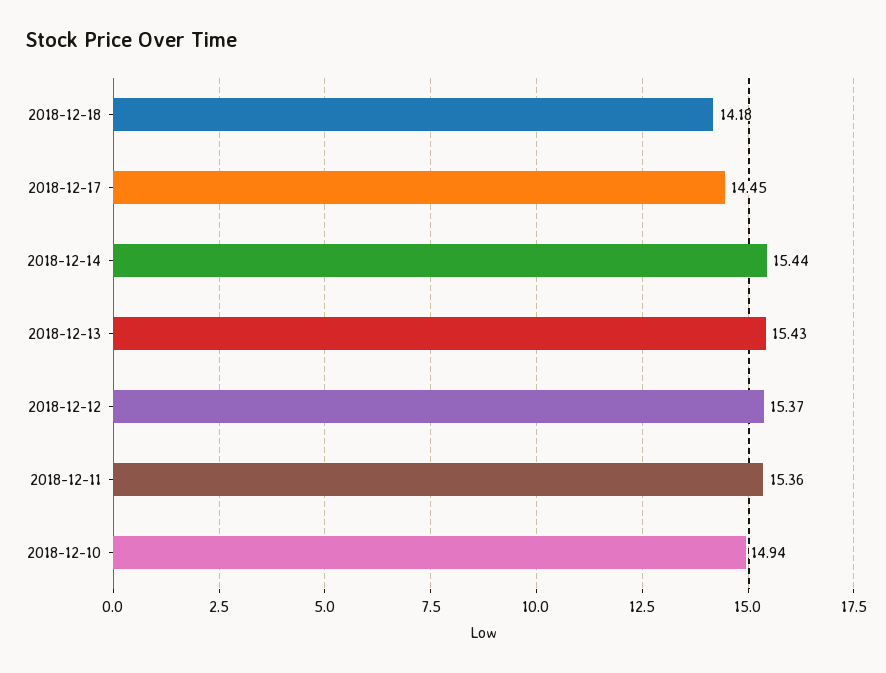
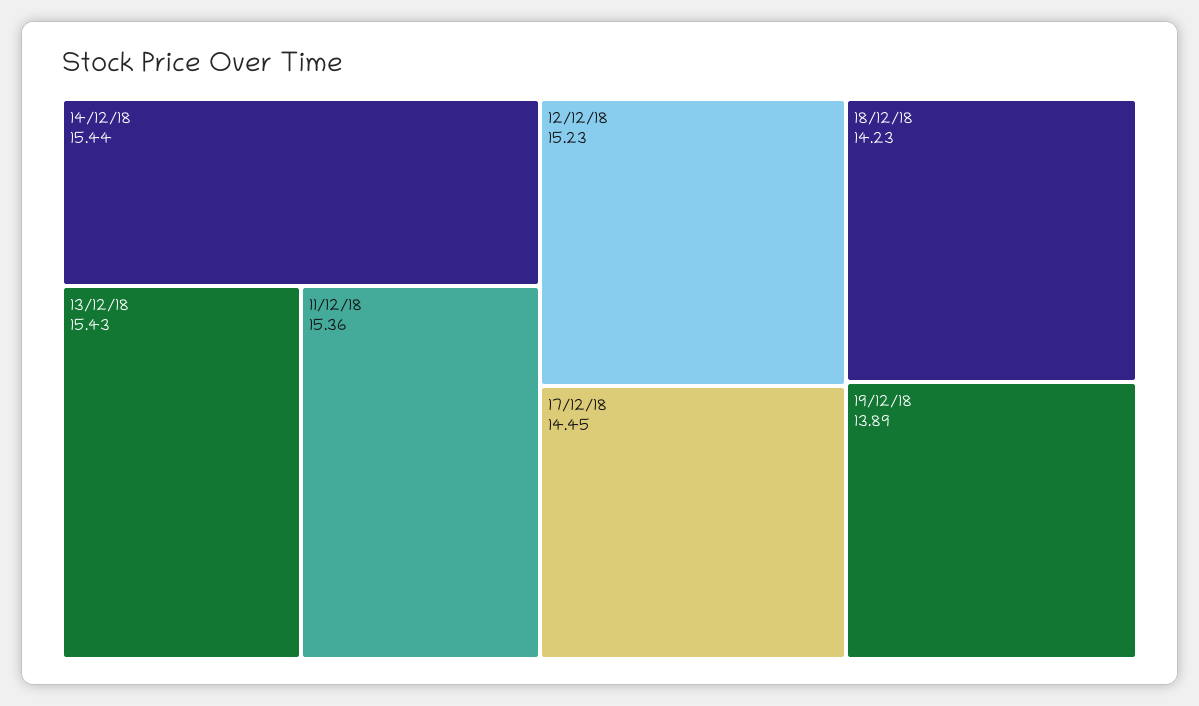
2018-12-18: 14.18 -> 14.23
2018-12-12: 15.37 -> 15.23
2018-12-10: 14.94 -> none
19/12/18: none -> 13.89

